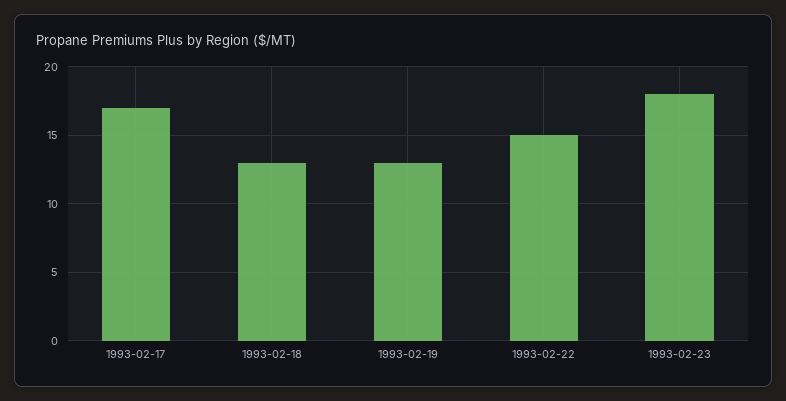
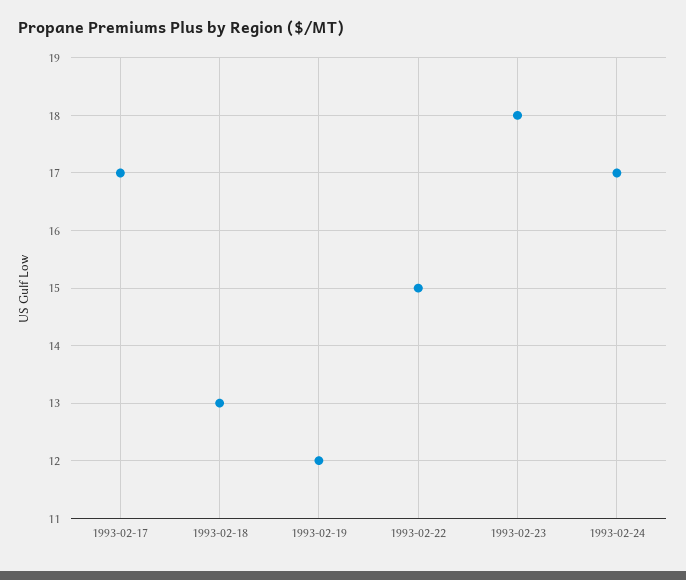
1993-02-19: 13 -> 12
1993-02-24: none -> 17

